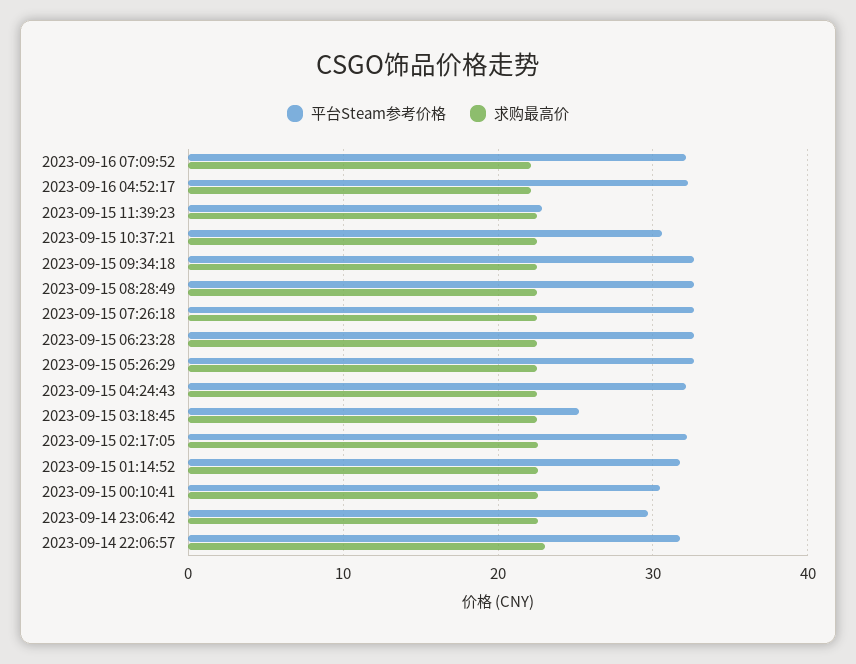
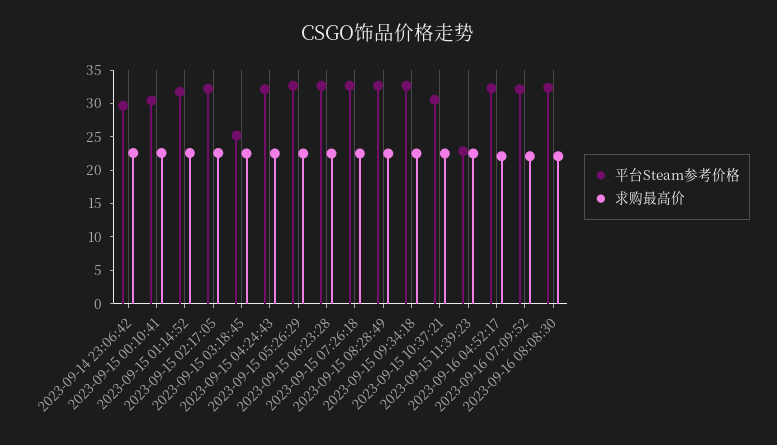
平台Steam参考价格, 2023-09-14 22:06:57: 32 -> none
求购最高价, 2023-09-14 22:06:57: 23 -> none
平台Steam参考价格, 2023-09-16 08:08:30: none -> 32.5
求购最高价, 2023-09-16 08:08:30: none -> 22.5

